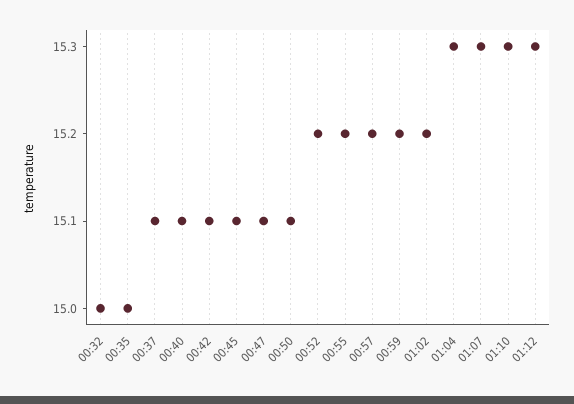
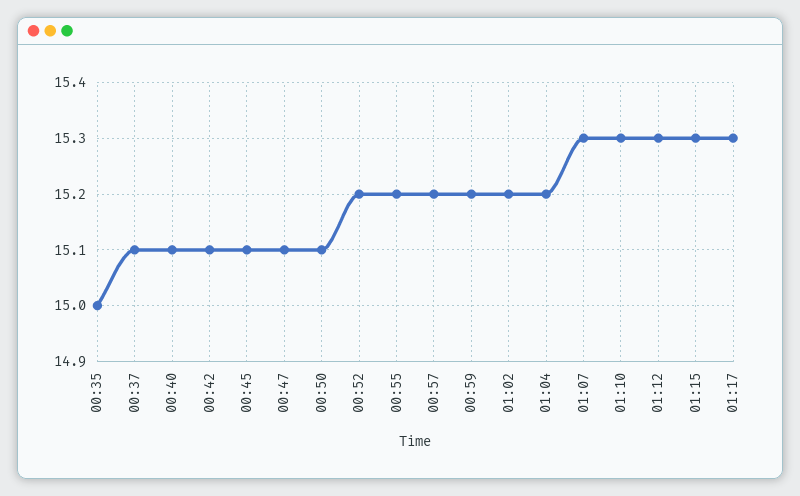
00:32: 15 -> none
01:04: 15.3 -> 15.2
01:15: none -> 15.3
01:17: none -> 15.3

